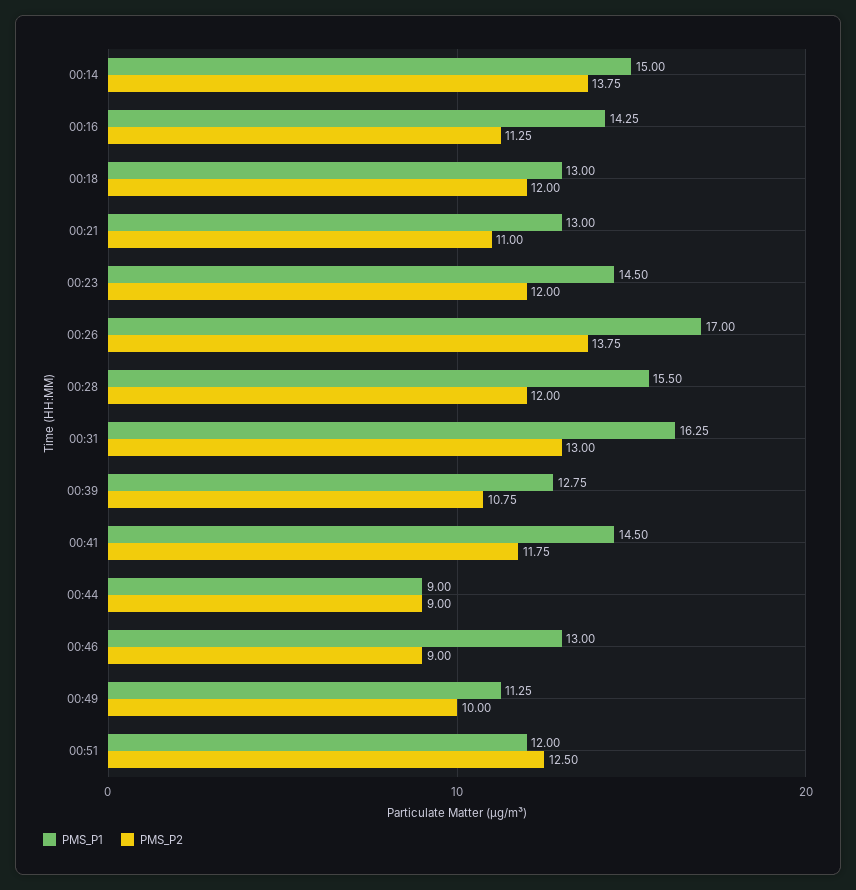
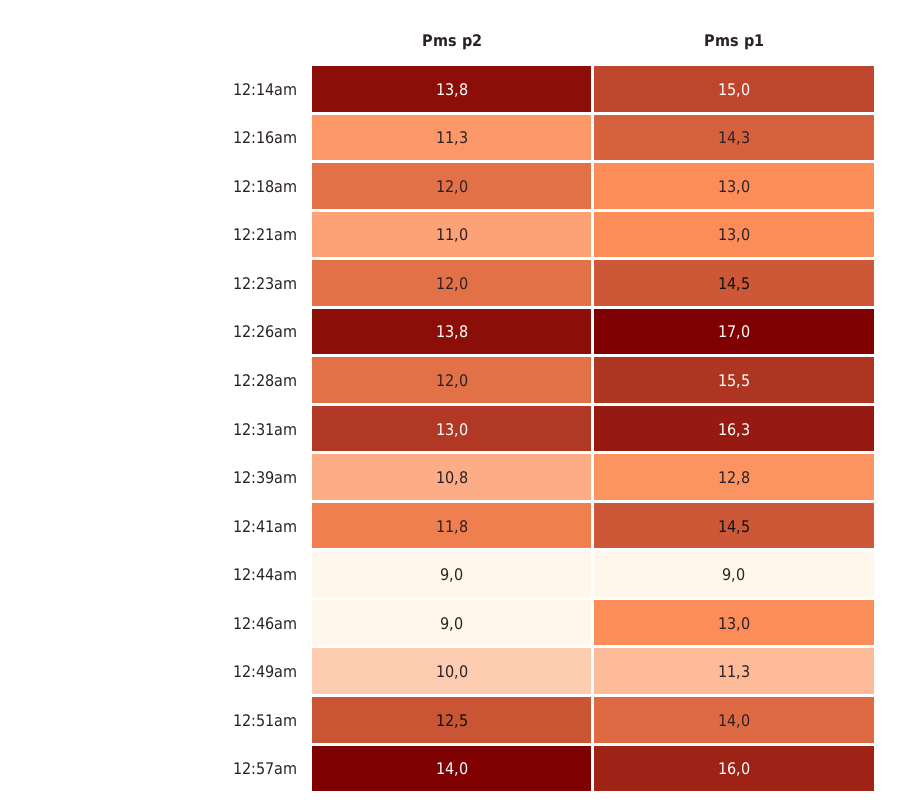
PMS_P1, 00:51: 12 -> 14
PMS_P2, 12:57am: none -> 14
PMS_P1, 12:57am: none -> 16

